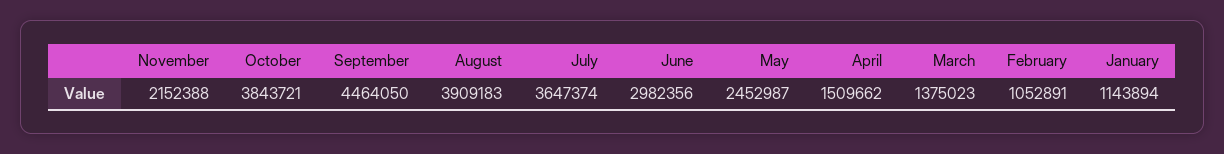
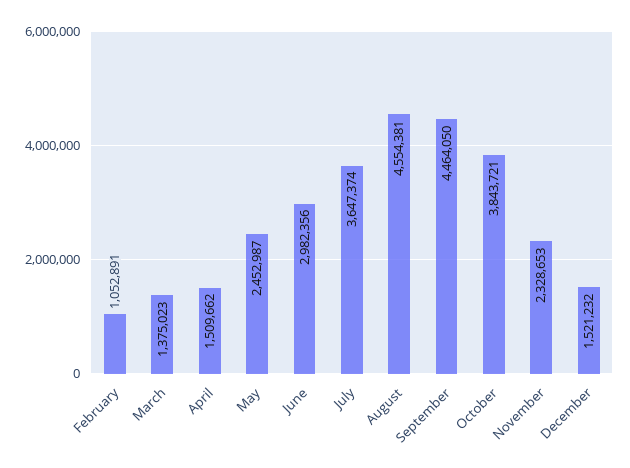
November: 2152388 -> 2328653
August: 3909183 -> 4554381
January: 1143894 -> none
December: none -> 1521232

